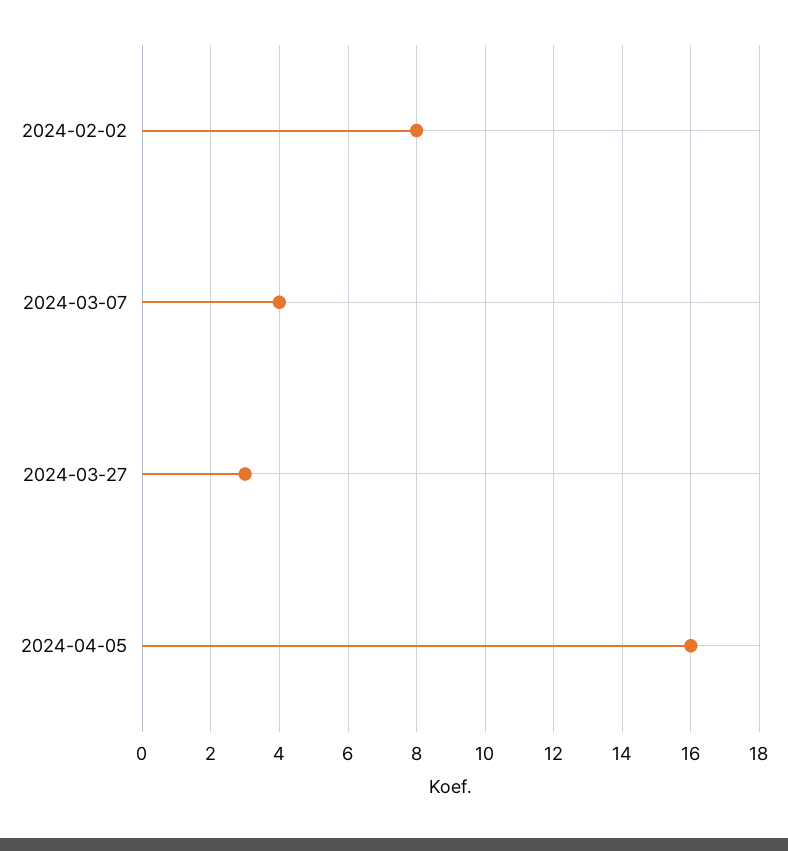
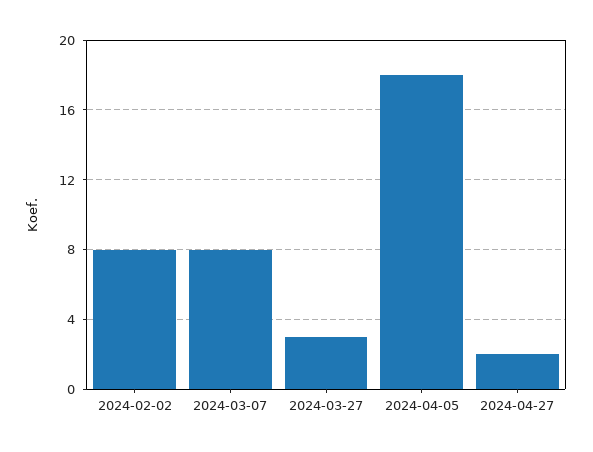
2024-03-07: 4 -> 8
2024-04-05: 16 -> 18
2024-04-27: none -> 2

